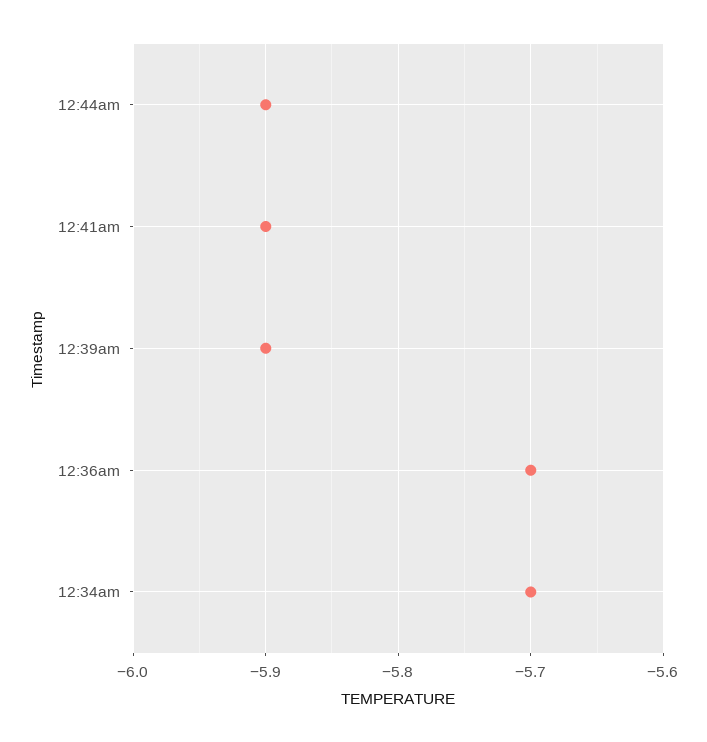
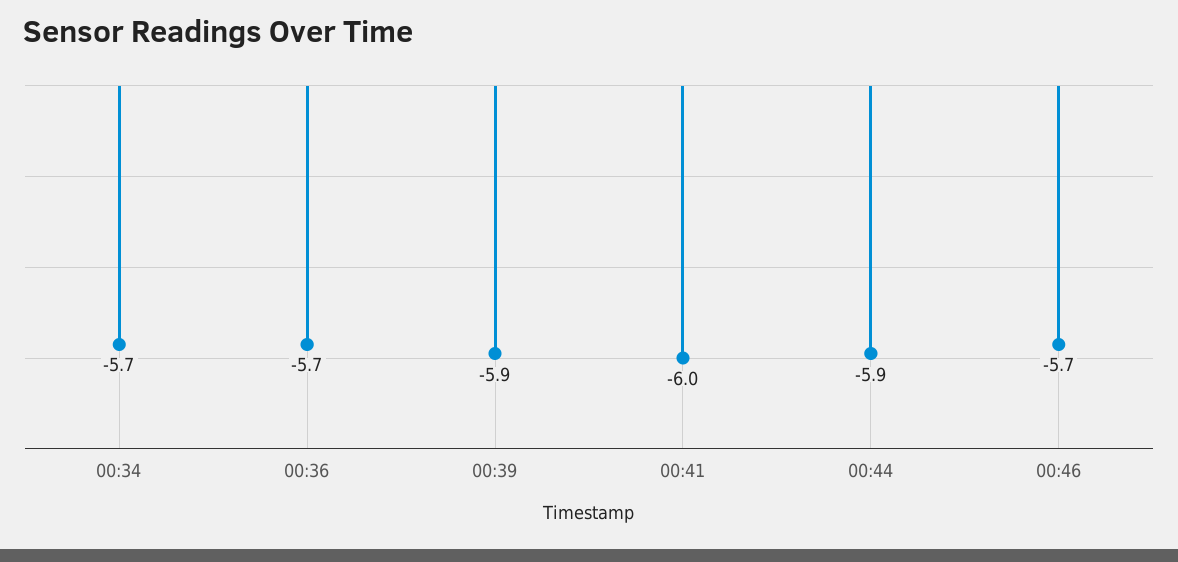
12:41am: -5.9 -> -6
00:46: none -> -5.7

